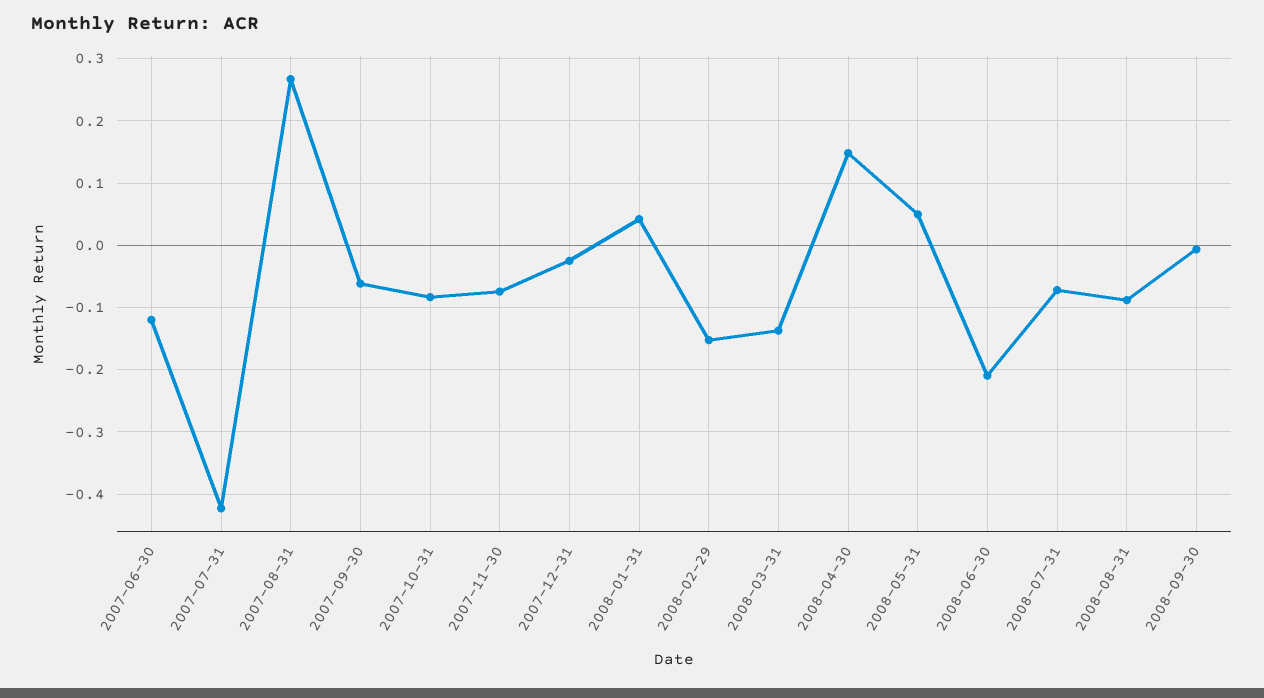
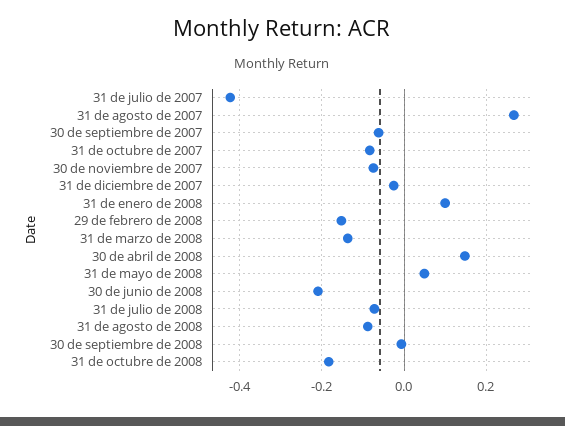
2007-06-30: -0.12 -> none
2008-01-31: 0.04 -> 0.1
31 de octubre de 2008: none -> -0.18

